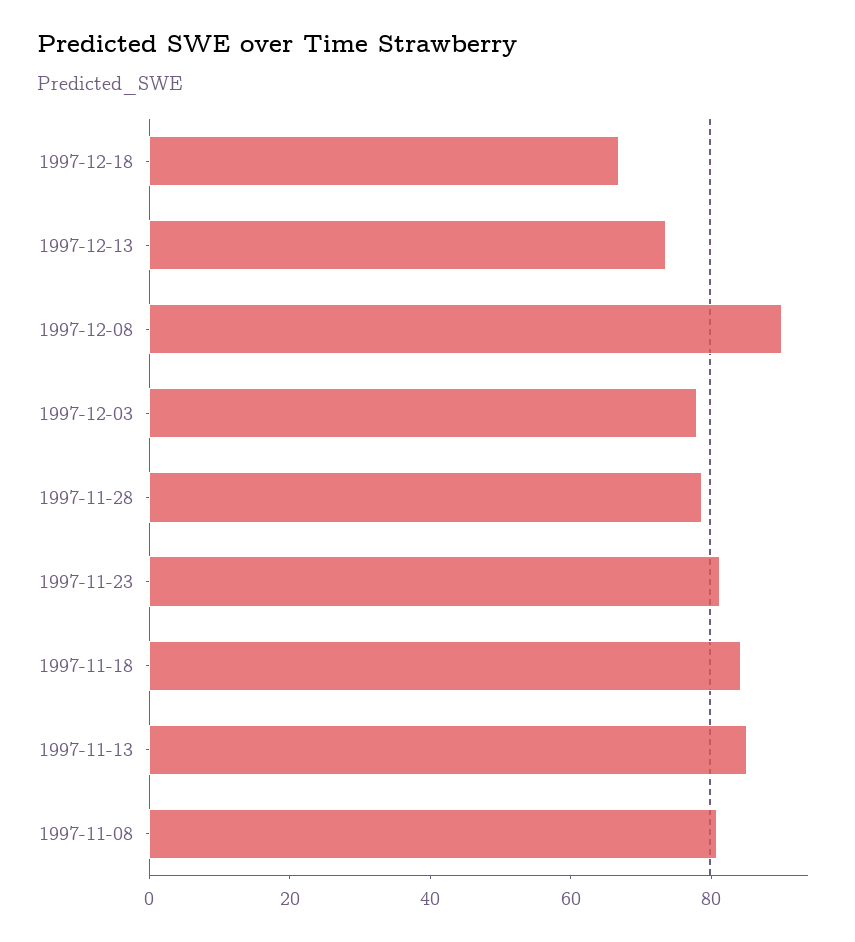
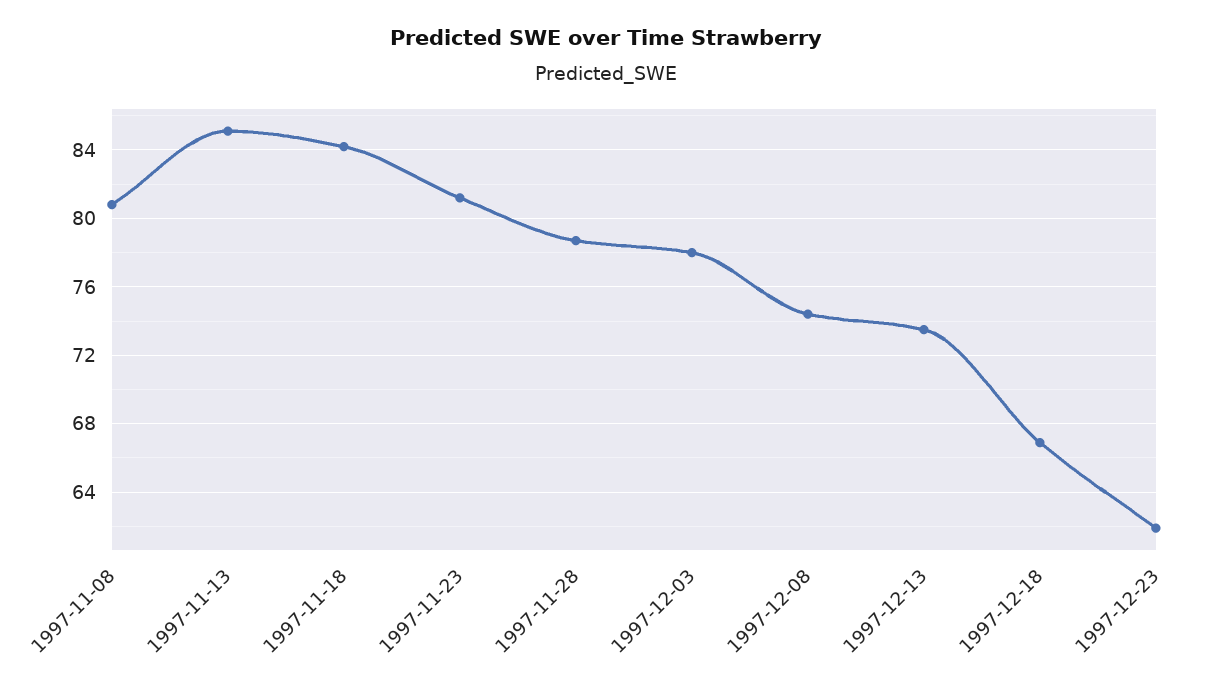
1997-12-08: 90 -> 74.5
1997-12-23: none -> 62

